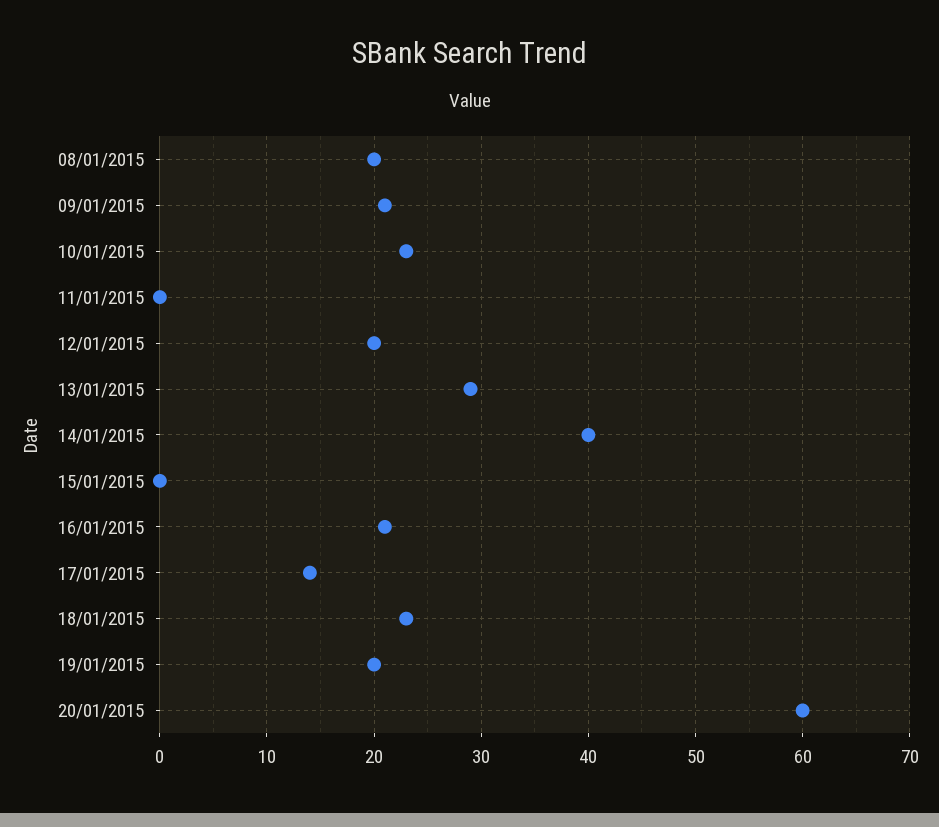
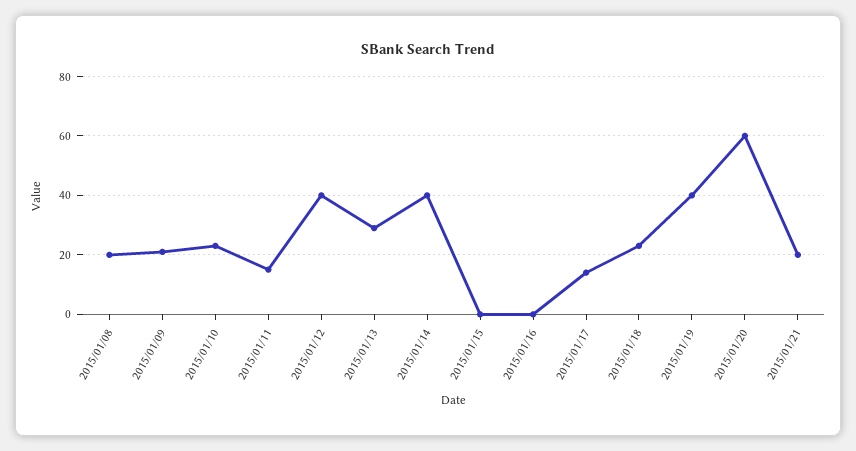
11/01/2015: 0 -> 15
12/01/2015: 20 -> 40
16/01/2015: 21 -> 0
19/01/2015: 20 -> 40
2015/01/21: none -> 20

